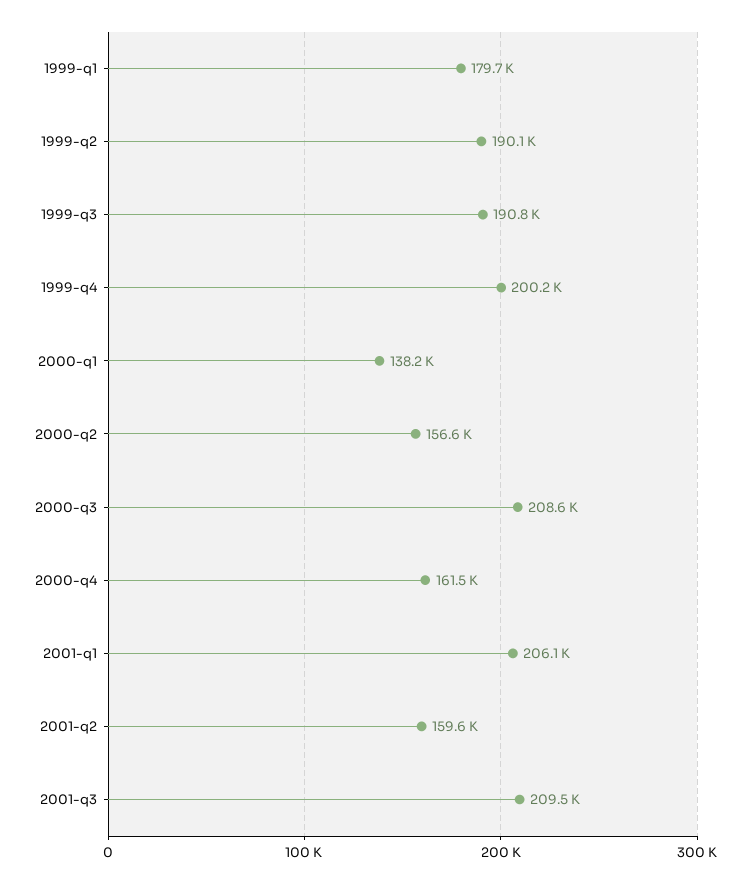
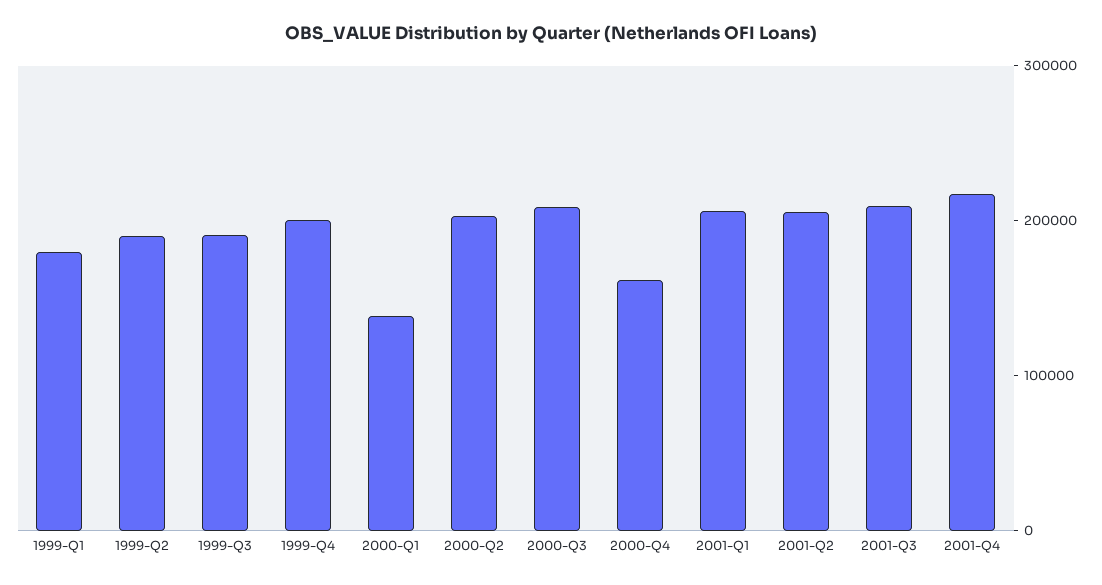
2000-q2: 156600 -> 200000
2001-q2: 159600 -> 200000
2001-Q4: none -> 220000

